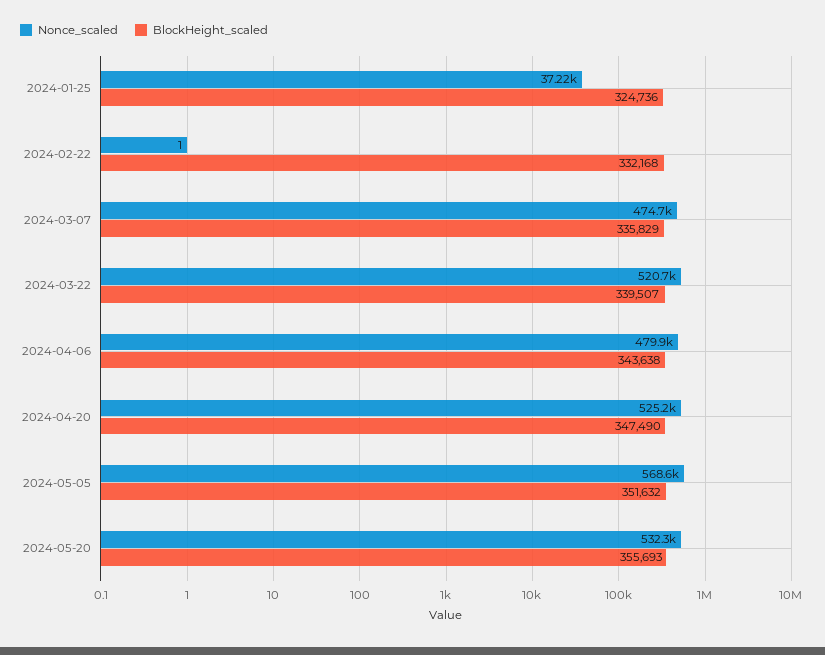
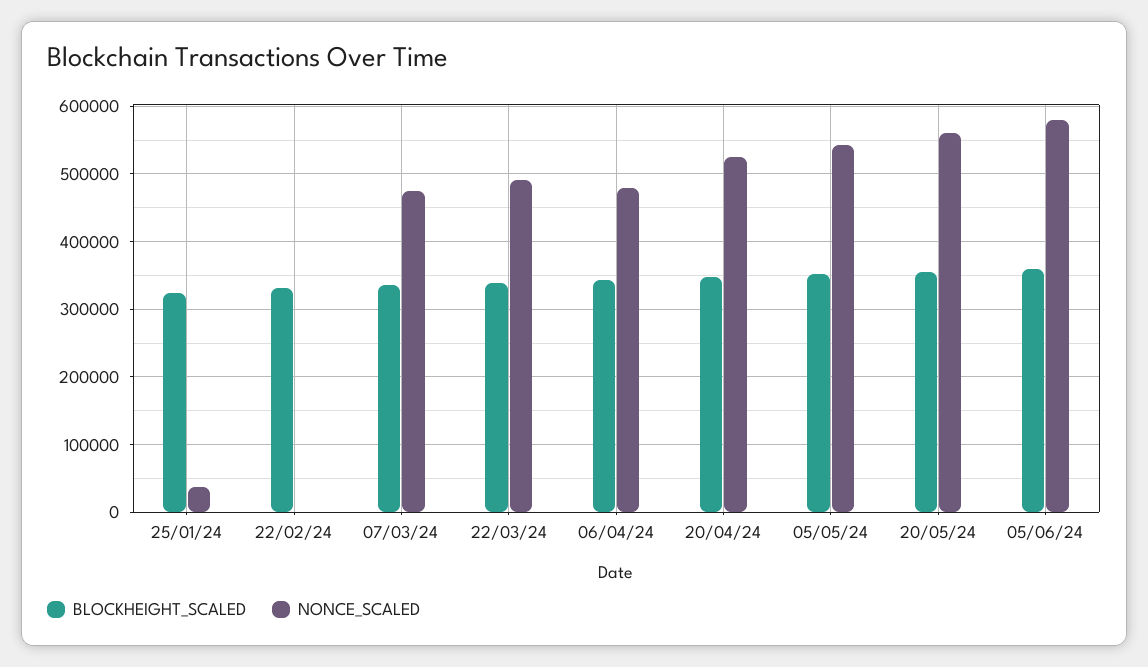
Nonce_scaled, 2024-03-22: 520700 -> 490000
Nonce_scaled, 2024-05-05: 568600 -> 540000
Nonce_scaled, 2024-05-20: 532300 -> 560000
BlockHeight_scaled, 05/06/24: none -> 360000
Nonce_scaled, 05/06/24: none -> 580000

